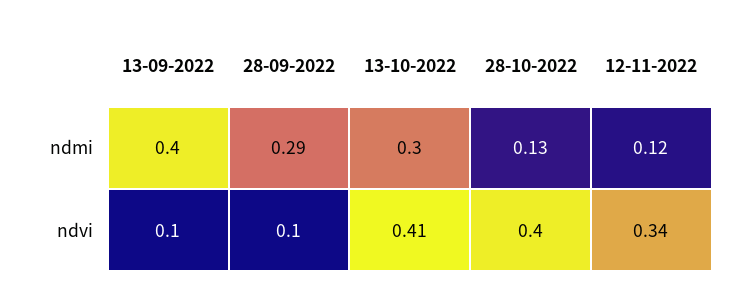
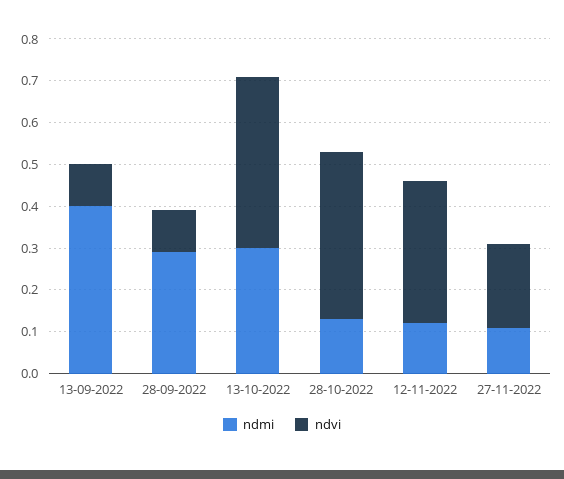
ndmi, 27-11-2022: none -> 0.1
ndvi, 27-11-2022: none -> 0.2

